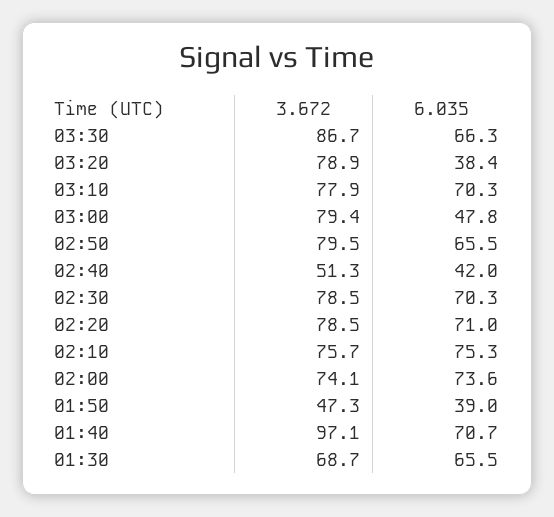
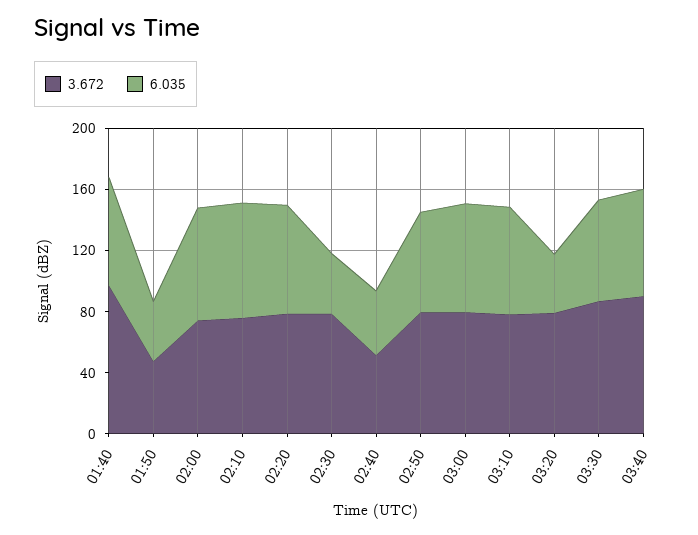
6.035, 03:00: 47.8 -> 70
6.035, 02:30: 70.3 -> 40
3.672, 01:30: 68.7 -> none
6.035, 01:30: 65.5 -> none
3.672, 03:40: none -> 90
6.035, 03:40: none -> 70

